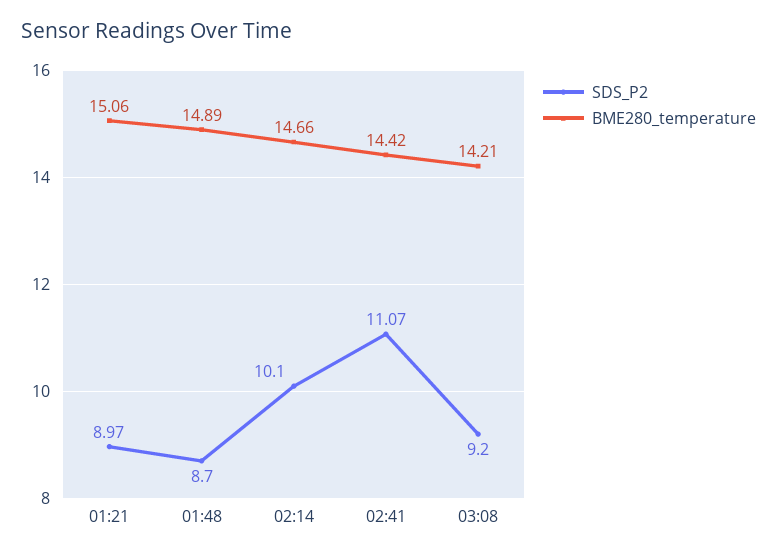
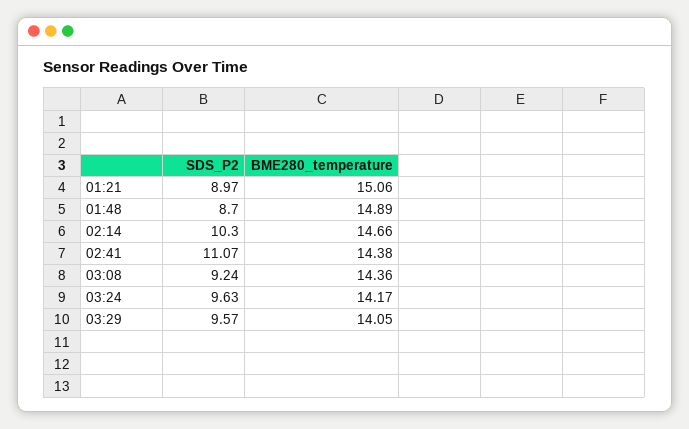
SDS_P2, 02:14: 10.1 -> 10.3
BME280_temperature, 02:41: 14.42 -> 14.38
SDS_P2, 03:08: 9.2 -> 9.24
BME280_temperature, 03:08: 14.21 -> 14.36
SDS_P2, 03:24: none -> 9.63
BME280_temperature, 03:24: none -> 14.17
SDS_P2, 03:29: none -> 9.57
BME280_temperature, 03:29: none -> 14.05

